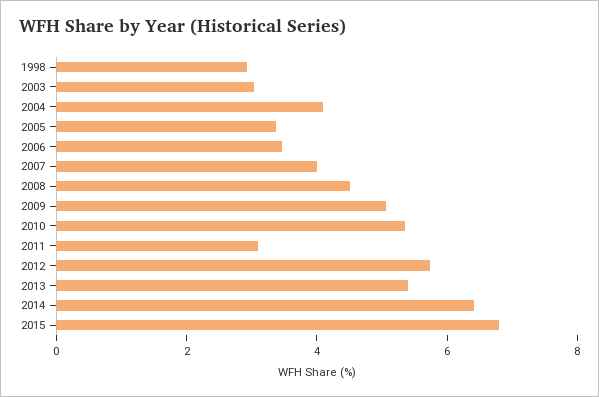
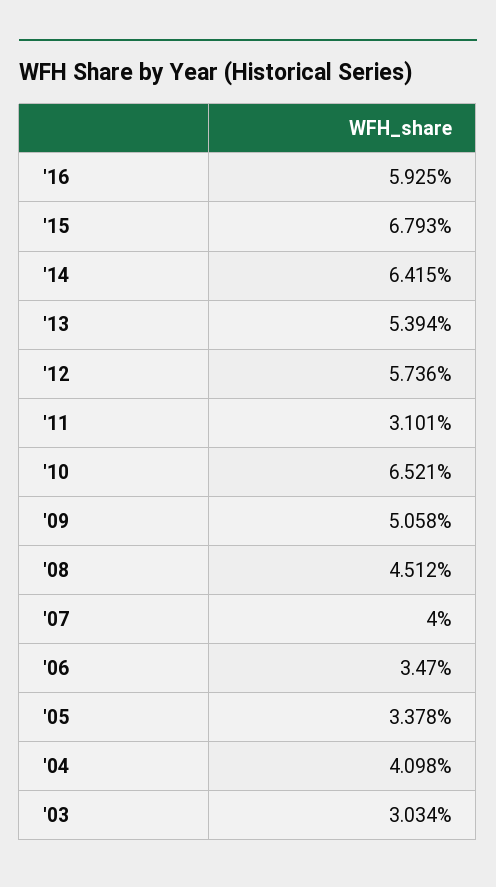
1998: 3 -> none
2010: 5.5 -> 6.521
'16: none -> 5.925

